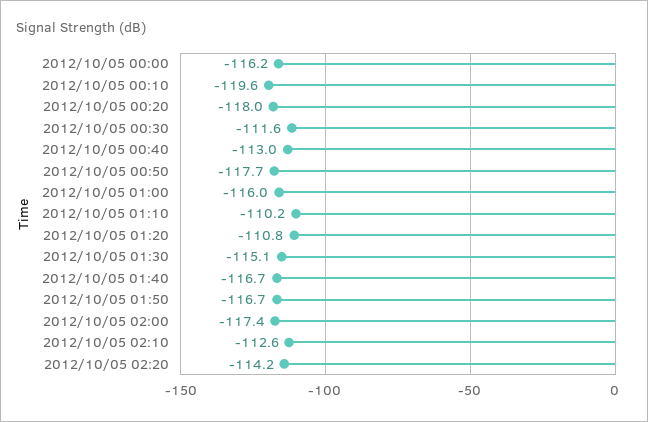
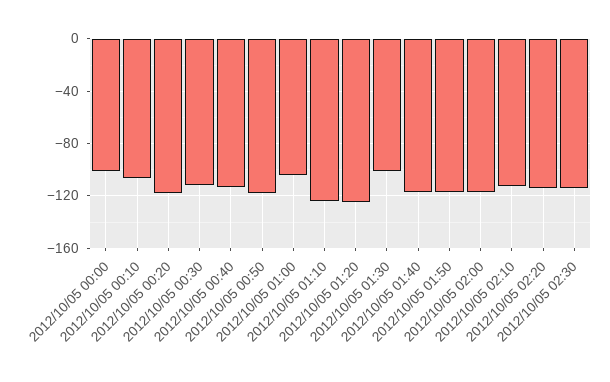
2012/10/05 00:00: -116.2 -> -100
2012/10/05 00:10: -119.6 -> -105
2012/10/05 01:00: -116 -> -105
2012/10/05 01:10: -110.2 -> -125
2012/10/05 01:20: -110.8 -> -125
2012/10/05 01:30: -115.1 -> -100
2012/10/05 02:30: none -> -115

